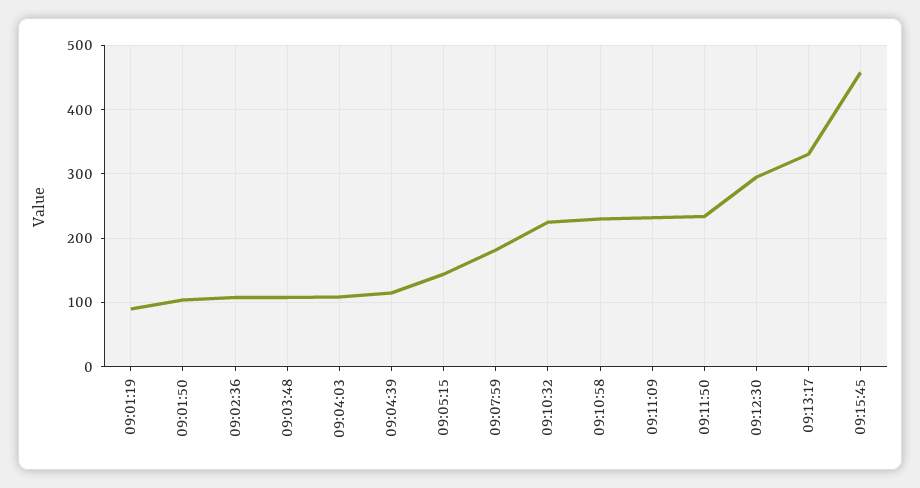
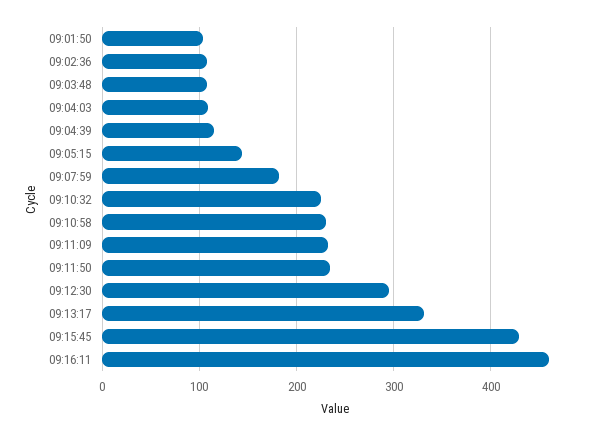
09:01:19: 90 -> none
09:15:45: 460 -> 430
09:16:11: none -> 460

